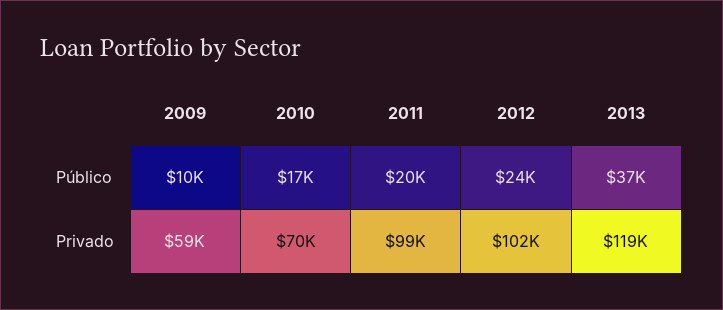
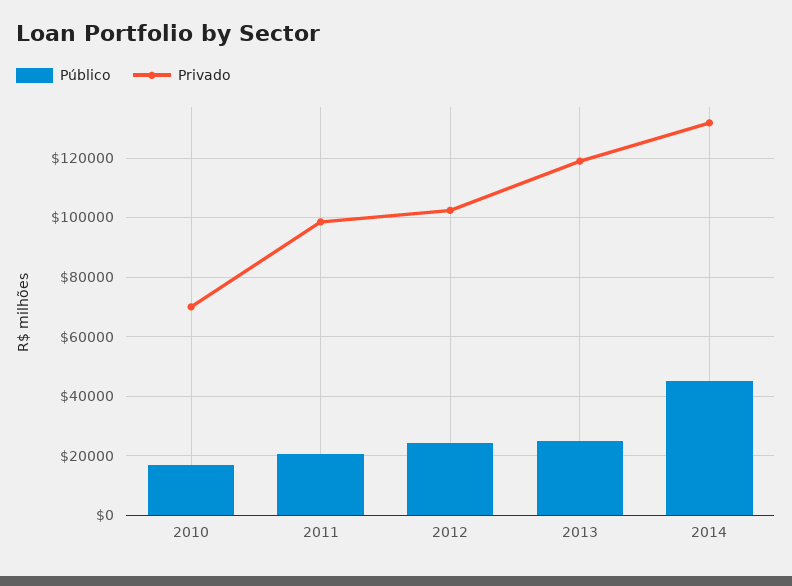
Público, 2009: 10000 -> none
Público, 2013: 37000 -> 25000
Privado, 2009: 59000 -> none
Público, 2014: none -> 45000
Privado, 2014: none -> 132500

